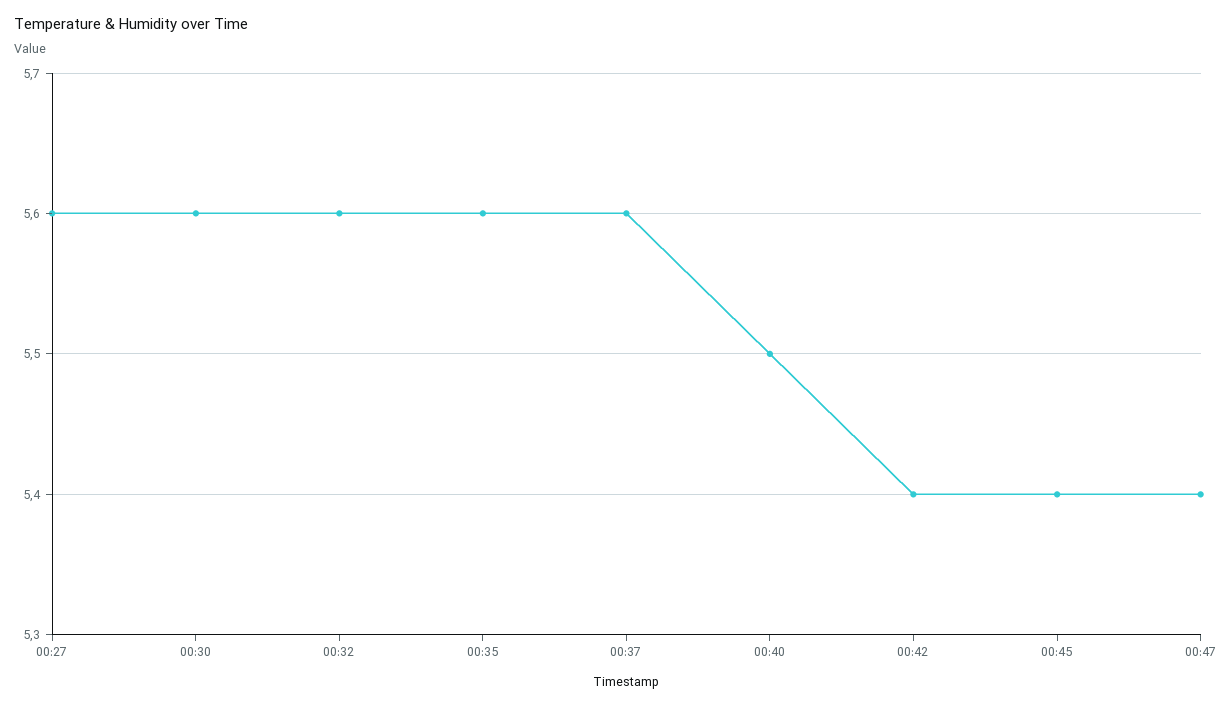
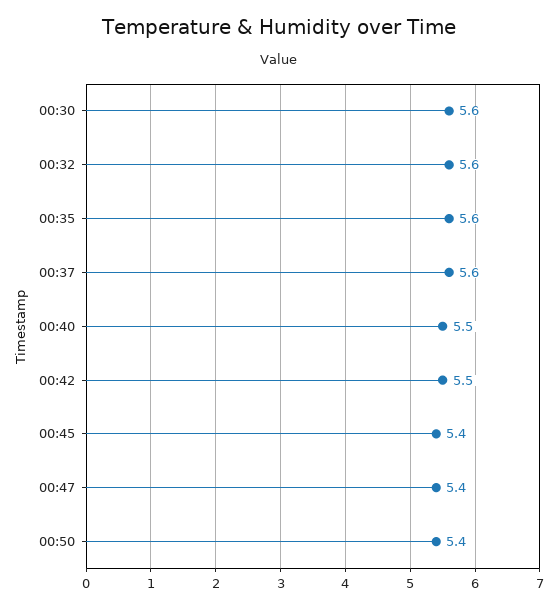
00:27: 5.6 -> none
00:42: 5.4 -> 5.5
00:50: none -> 5.4

